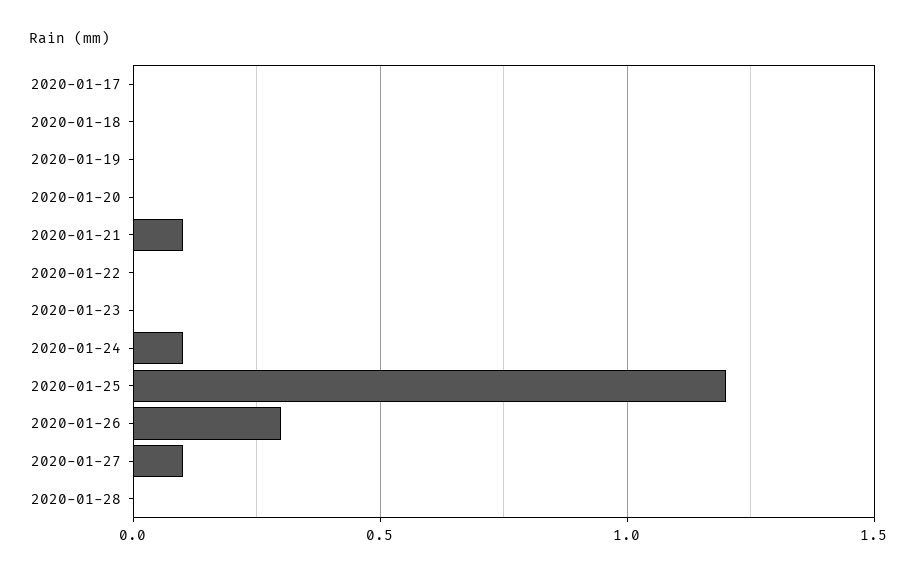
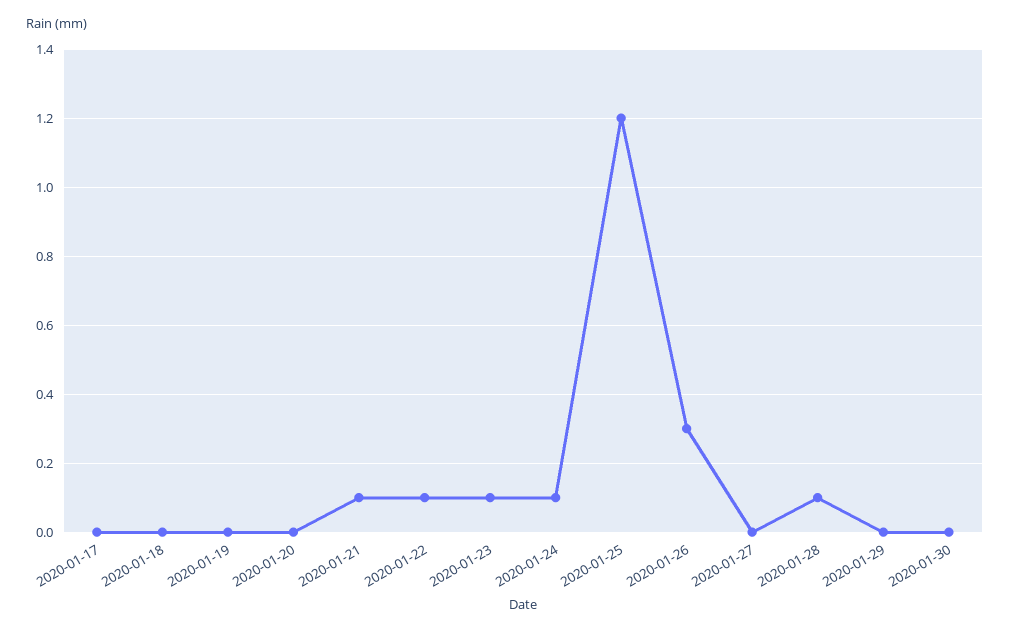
2020-01-22: 0 -> 0.1
2020-01-23: 0 -> 0.1
2020-01-27: 0.1 -> 0
2020-01-28: 0 -> 0.1
2020-01-29: none -> 0
2020-01-30: none -> 0

